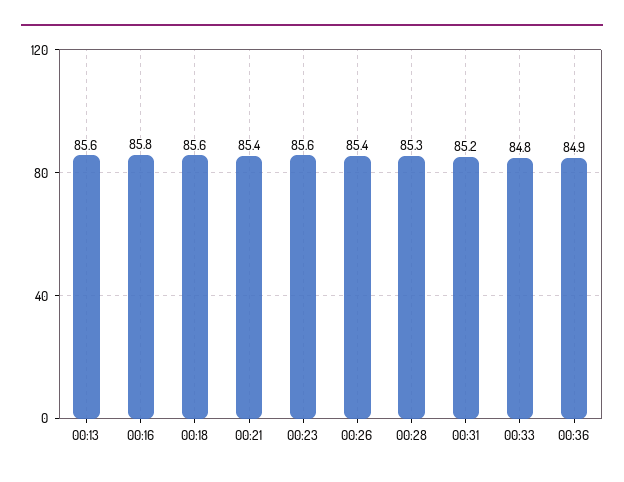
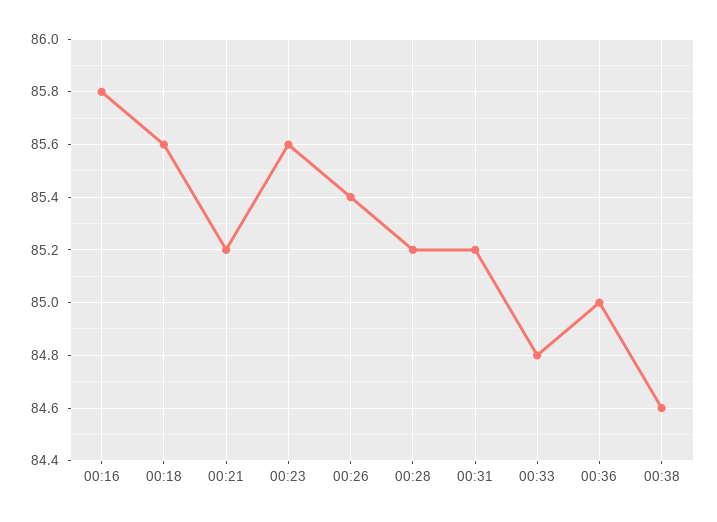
00:13: 85.6 -> none
00:21: 85.4 -> 85.2
00:28: 85.3 -> 85.2
00:36: 84.9 -> 85
00:38: none -> 84.6

